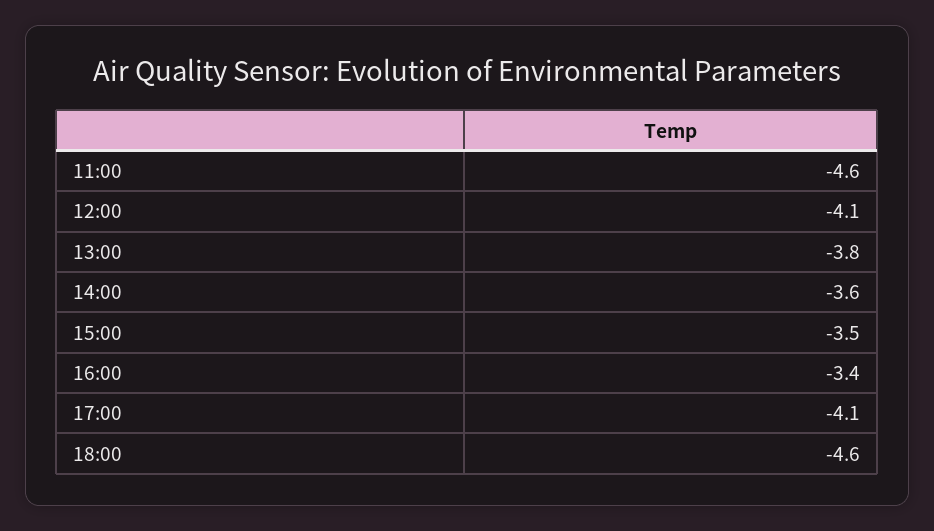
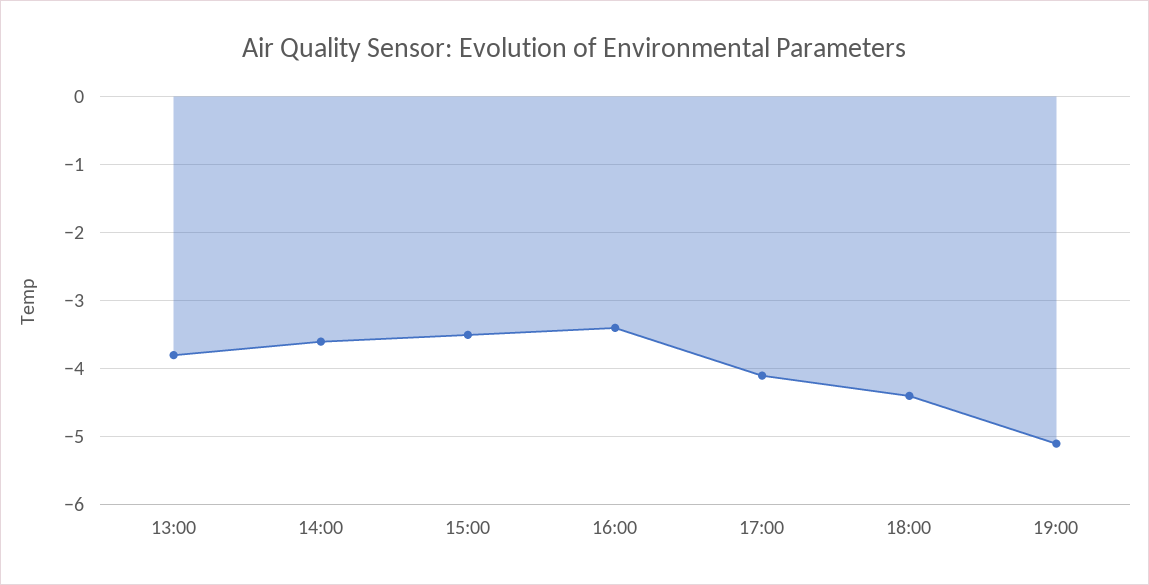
11:00: -4.6 -> none
12:00: -4.1 -> none
18:00: -4.6 -> -4.4
19:00: none -> -5.1

